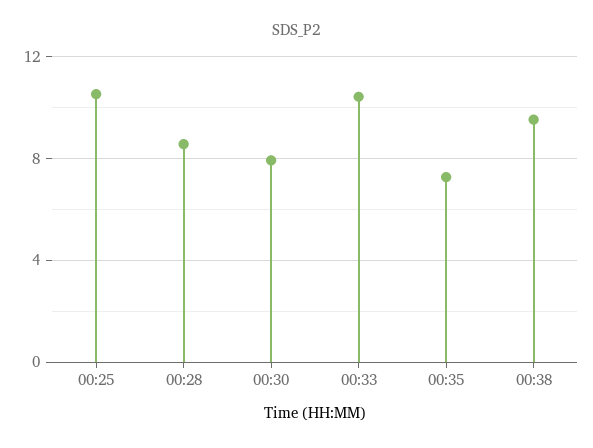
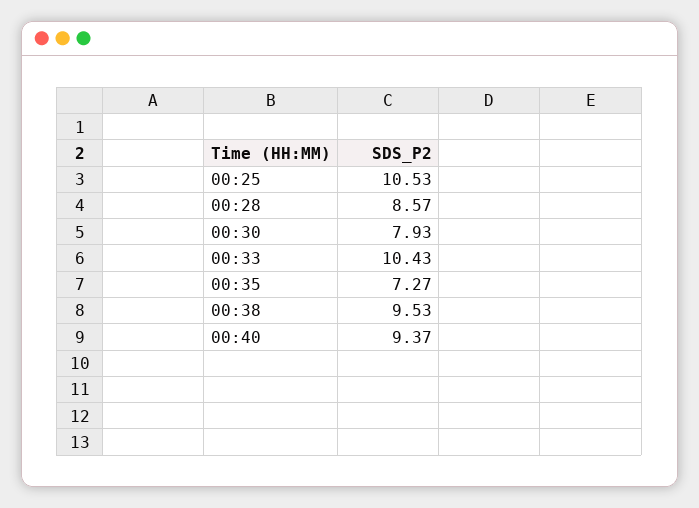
00:40: none -> 9.37

